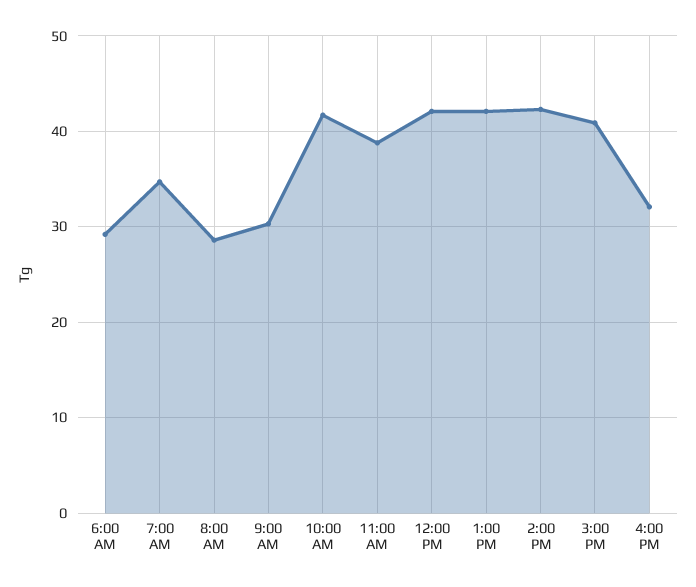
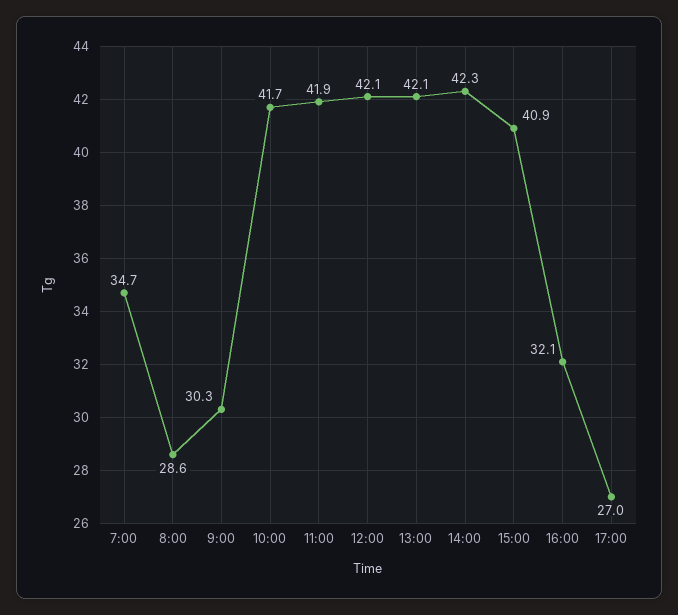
6:00 AM: 29 -> none
11:00 AM: 39 -> 41.9
17:00: none -> 27

